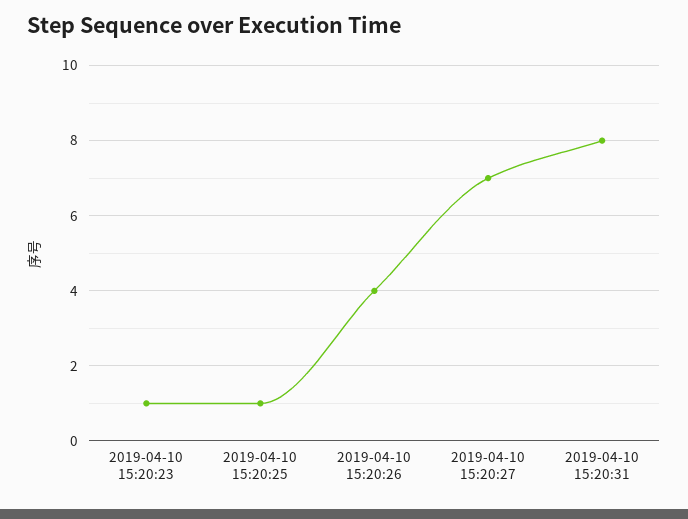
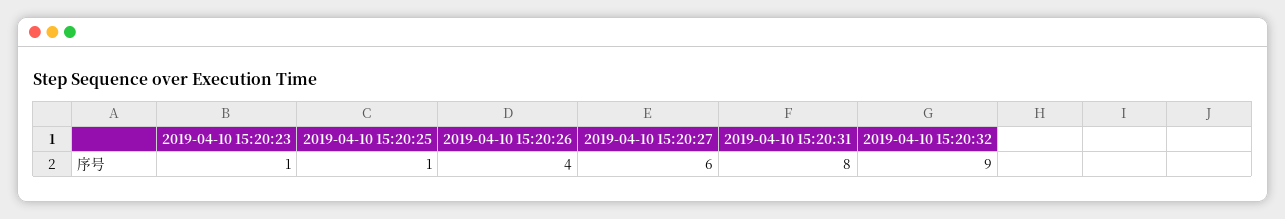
2019-04-10 15:20:27: 7 -> 6
2019-04-10 15:20:32: none -> 9

